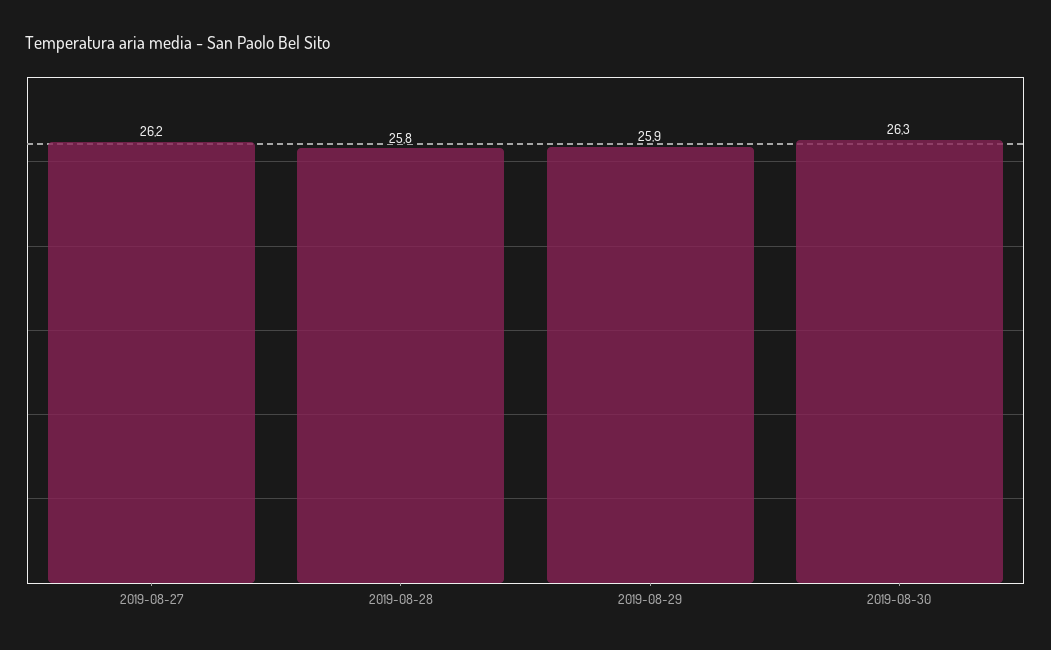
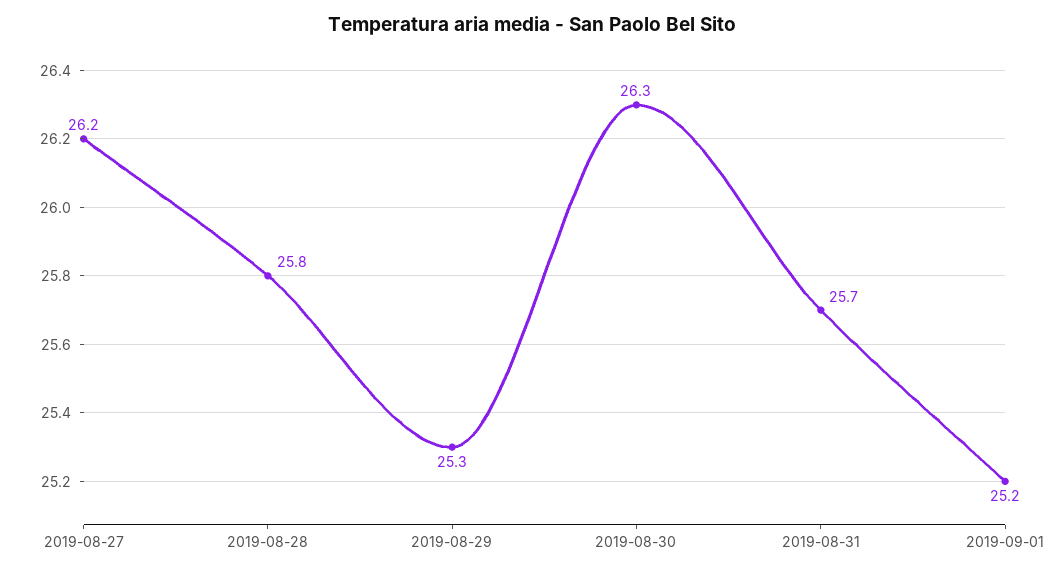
2019-08-29: 25.9 -> 25.3
2019-08-31: none -> 25.7
2019-09-01: none -> 25.2

